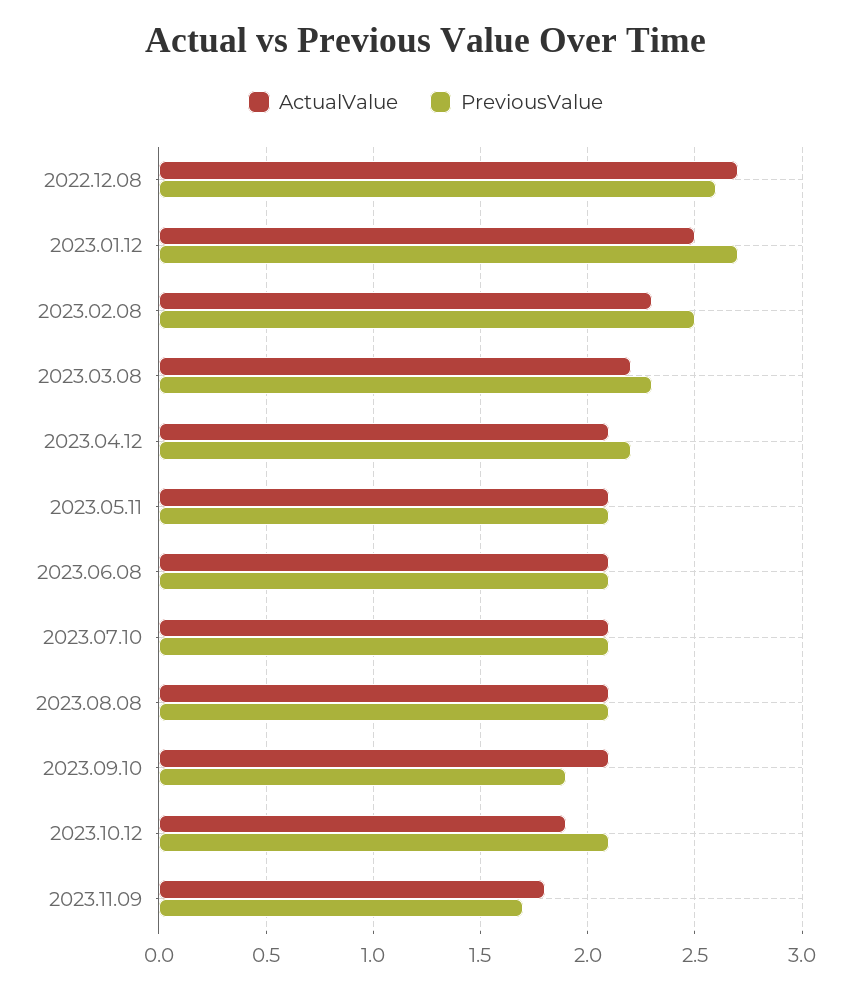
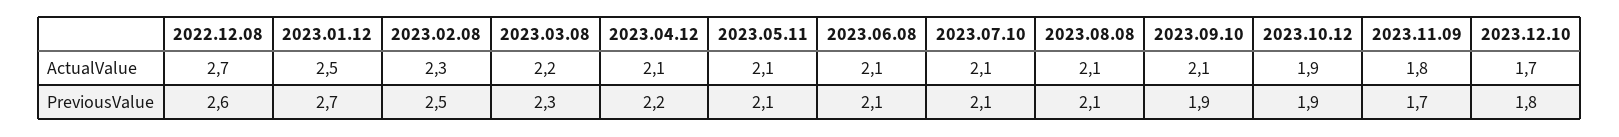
PreviousValue, 2023.10.12: 2.1 -> 1.9
ActualValue, 2023.12.10: none -> 1.7
PreviousValue, 2023.12.10: none -> 1.8

